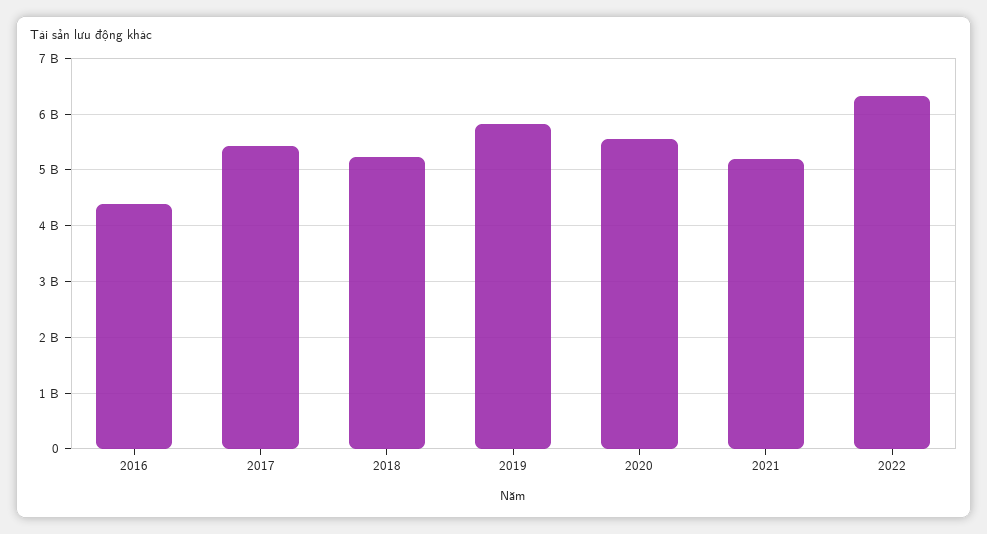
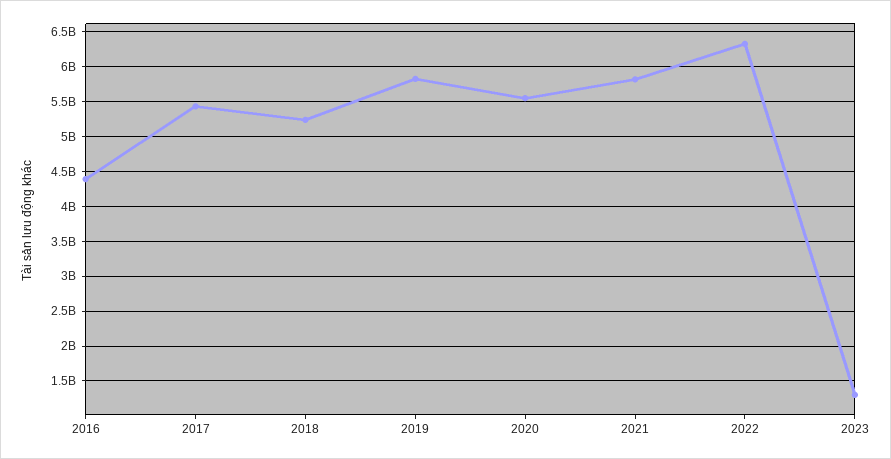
2021: 5200000000 -> 5800000000
2023: none -> 1300000000

